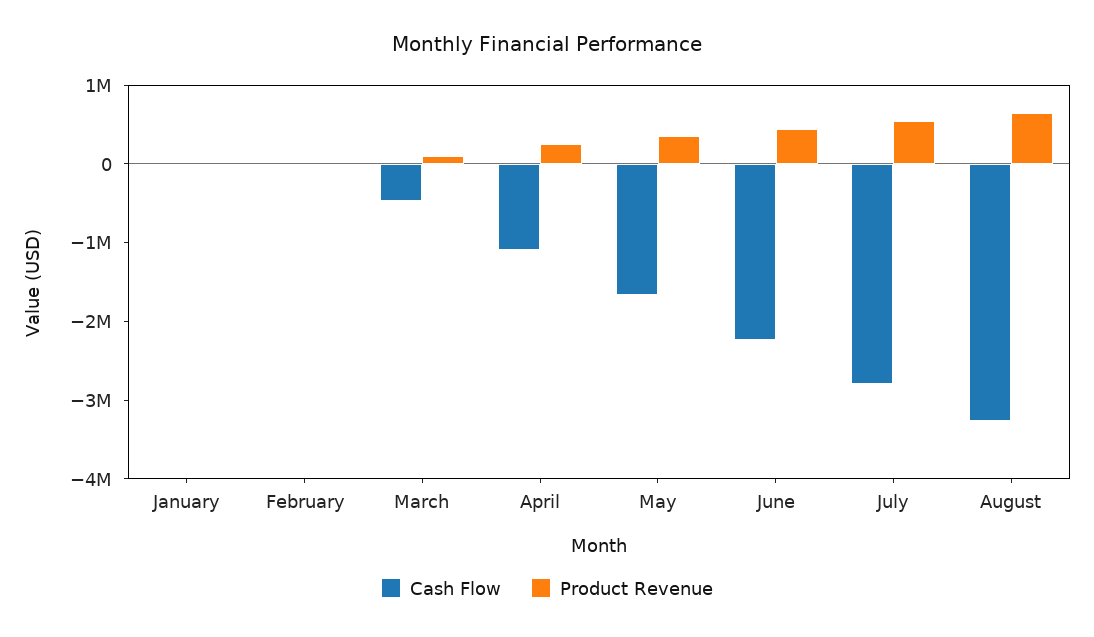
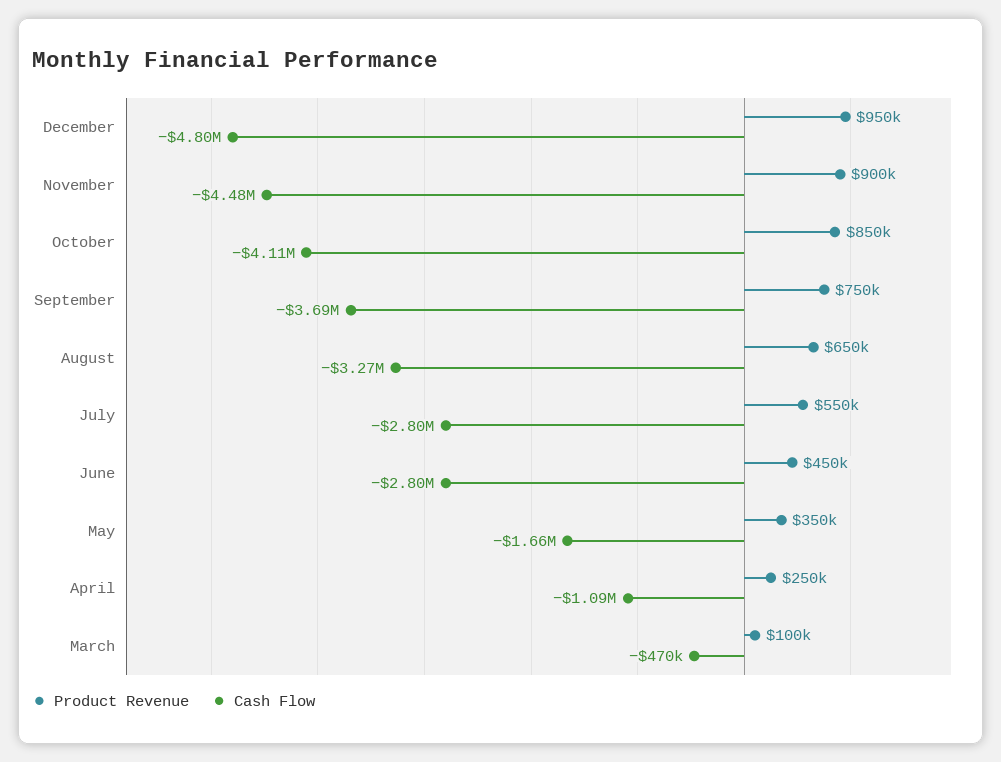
Cash Flow, January: 0 -> none
Product Revenue, January: 0 -> none
Cash Flow, February: 0 -> none
Product Revenue, February: 0 -> none
Cash Flow, June: -2200000 -> -2800000
Product Revenue, December: none -> 950000
Cash Flow, December: none -> -4800000
Product Revenue, November: none -> 900000
Cash Flow, November: none -> -4480000
Product Revenue, October: none -> 850000
Cash Flow, October: none -> -4110000
Product Revenue, September: none -> 750000
Cash Flow, September: none -> -3690000

